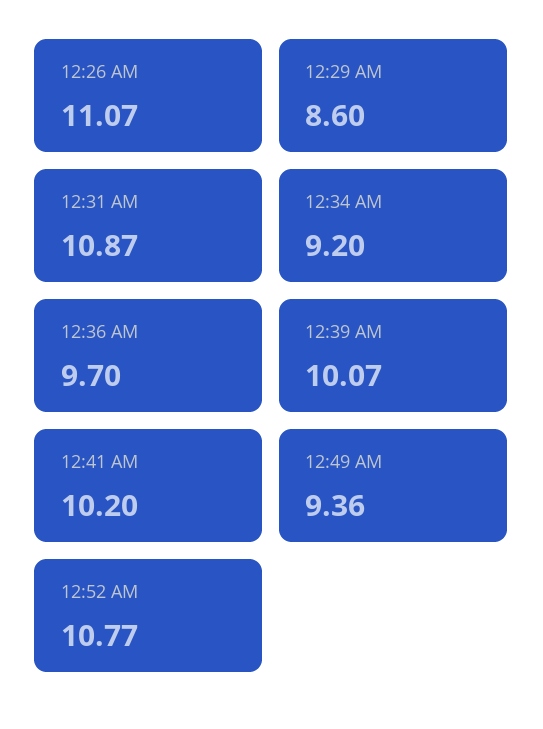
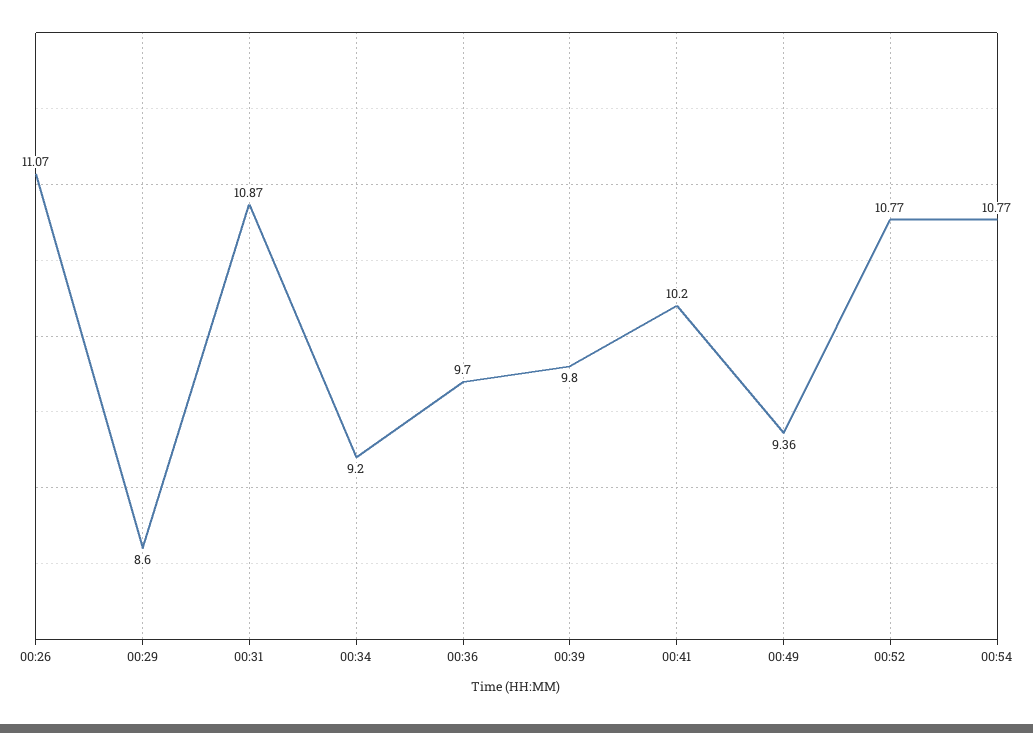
12:39 AM: 10.07 -> 9.8
00:54: none -> 10.77

